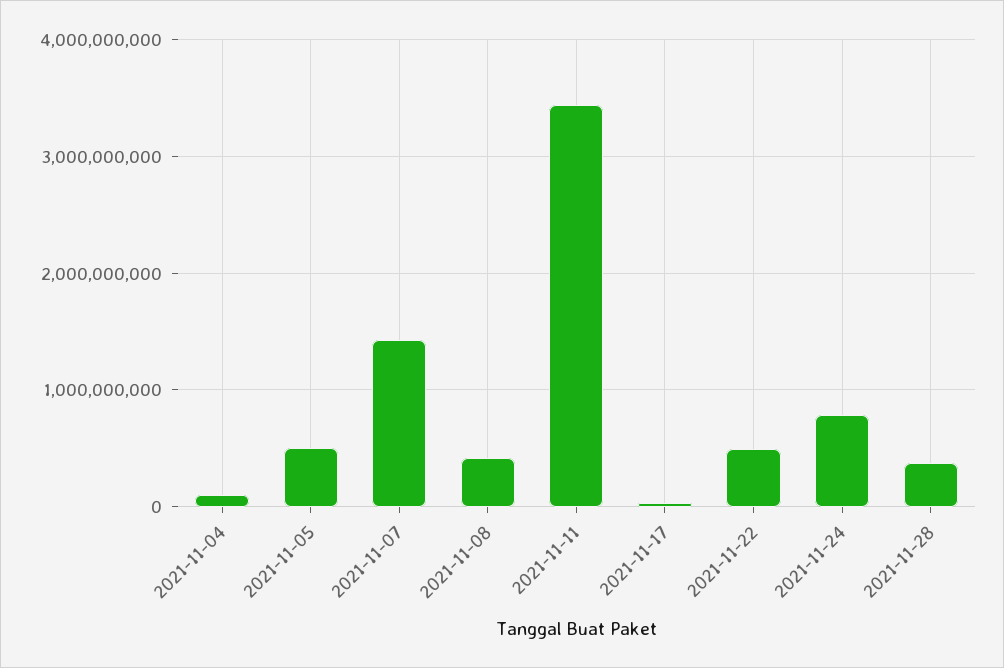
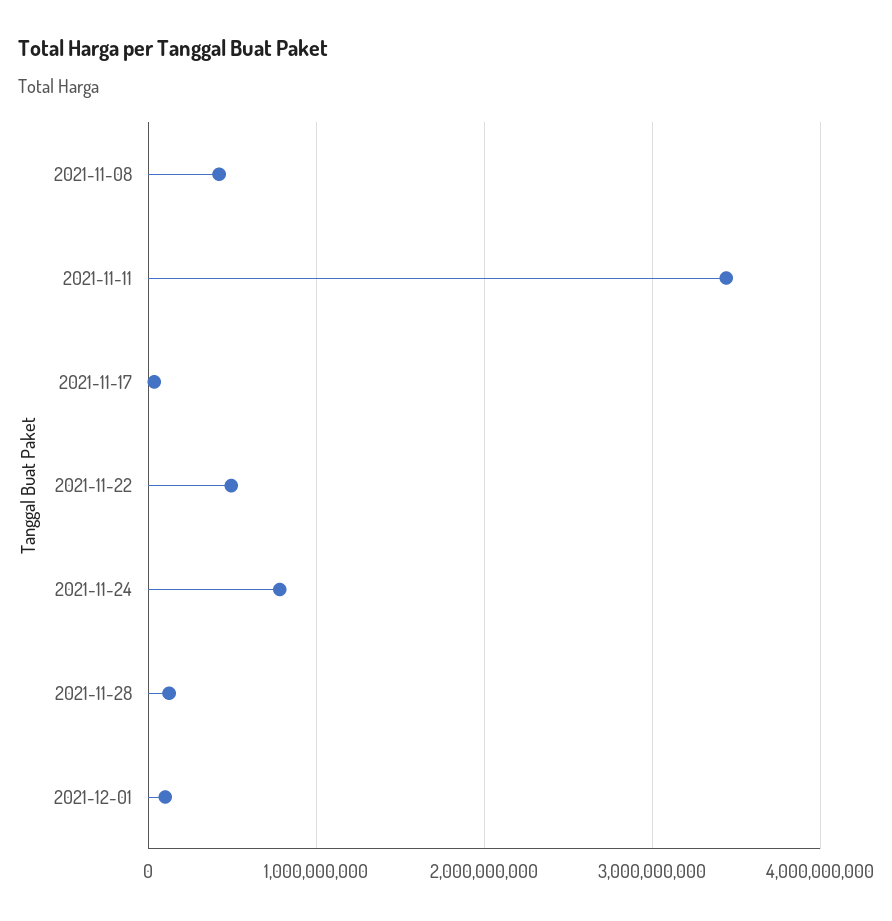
2021-11-04: 100000000 -> none
2021-11-05: 500000000 -> none
2021-11-07: 1400000000 -> none
2021-11-28: 400000000 -> 100000000
2021-12-01: none -> 100000000

